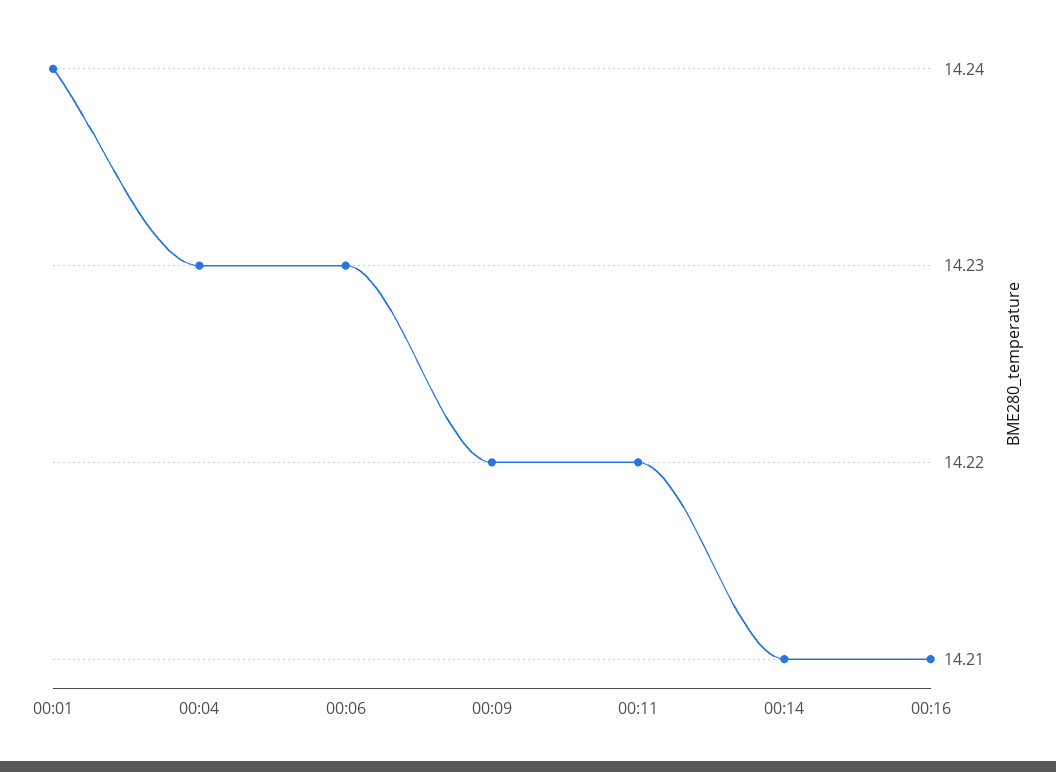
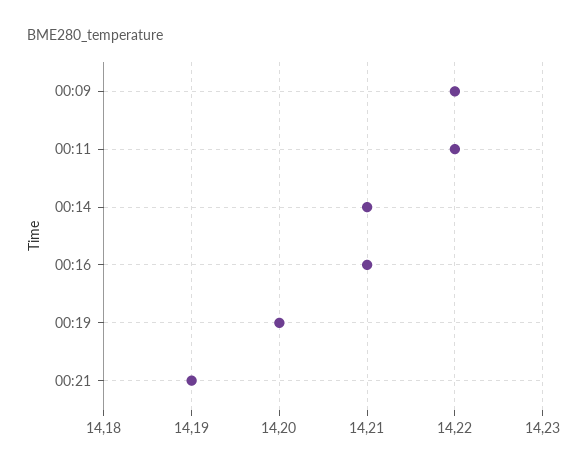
00:01: 14.24 -> none
00:04: 14.23 -> none
00:06: 14.23 -> none
00:19: none -> 14.2
00:21: none -> 14.19

